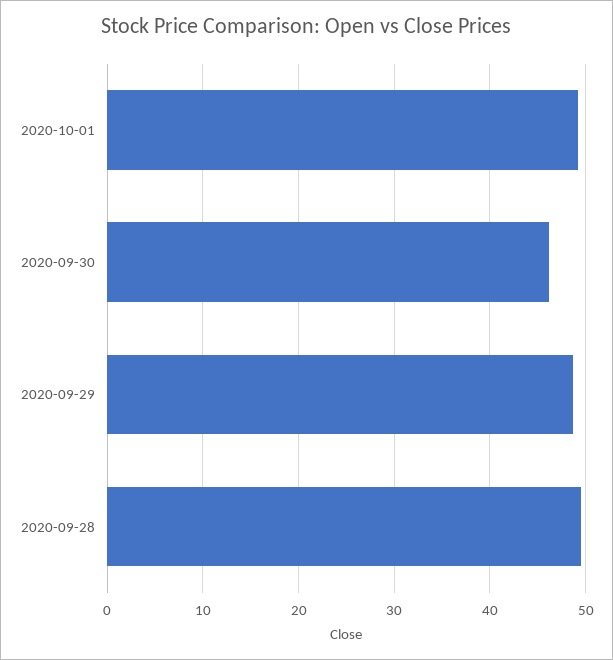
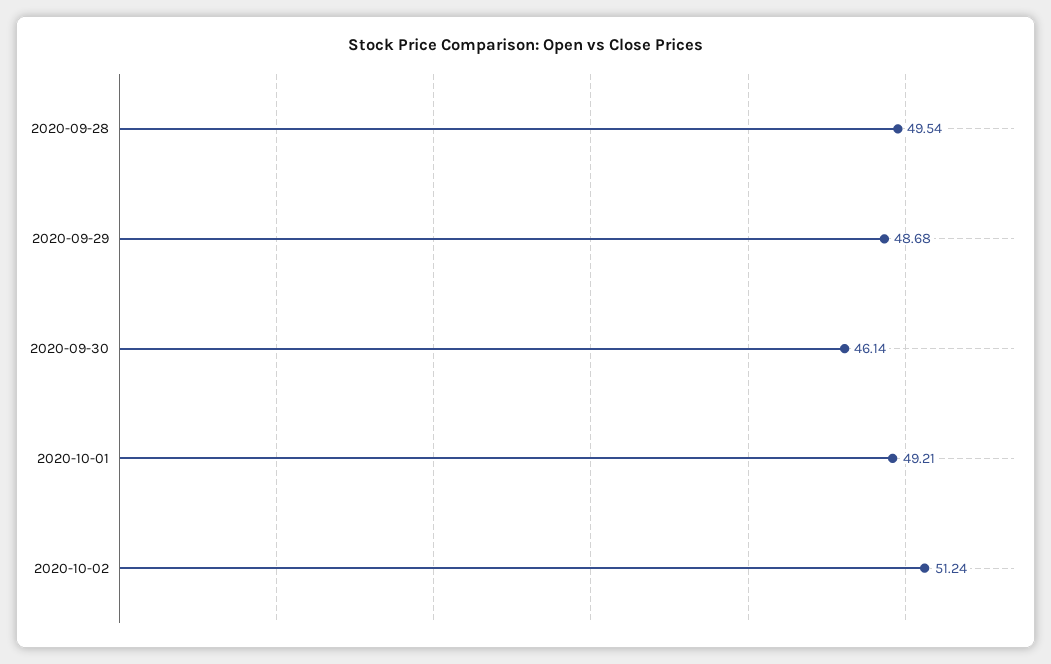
2020-10-02: none -> 51.24

